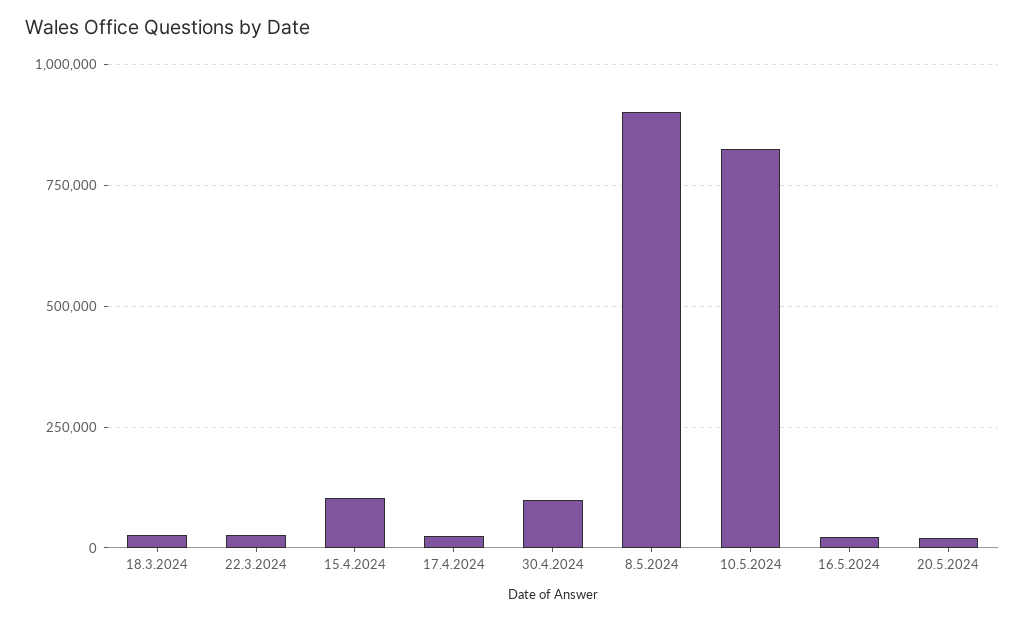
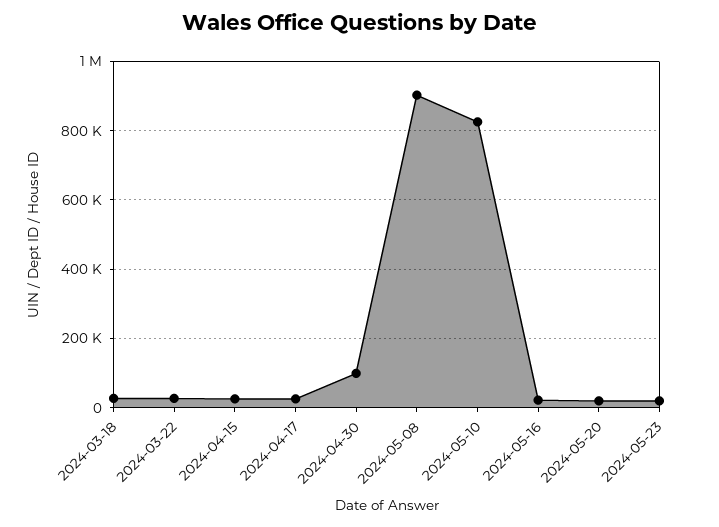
15.4.2024: 100000 -> 20000
2024-05-23: none -> 20000

